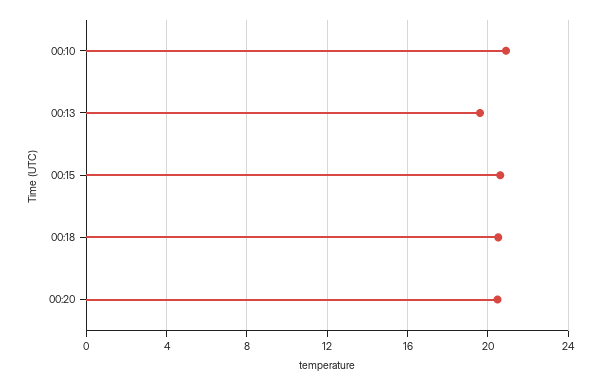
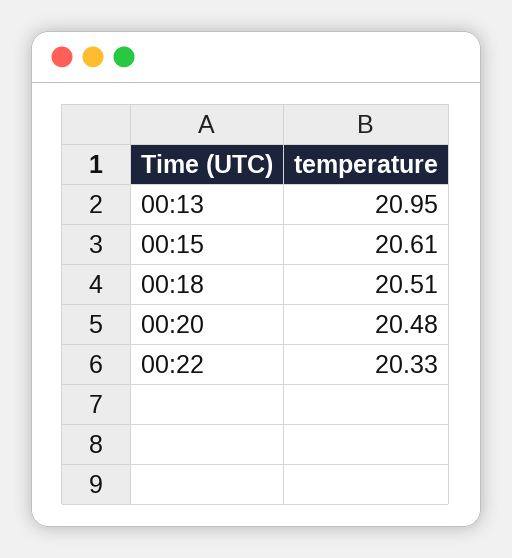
00:10: 21 -> none
00:13: 19.5 -> 20.95
00:22: none -> 20.33

